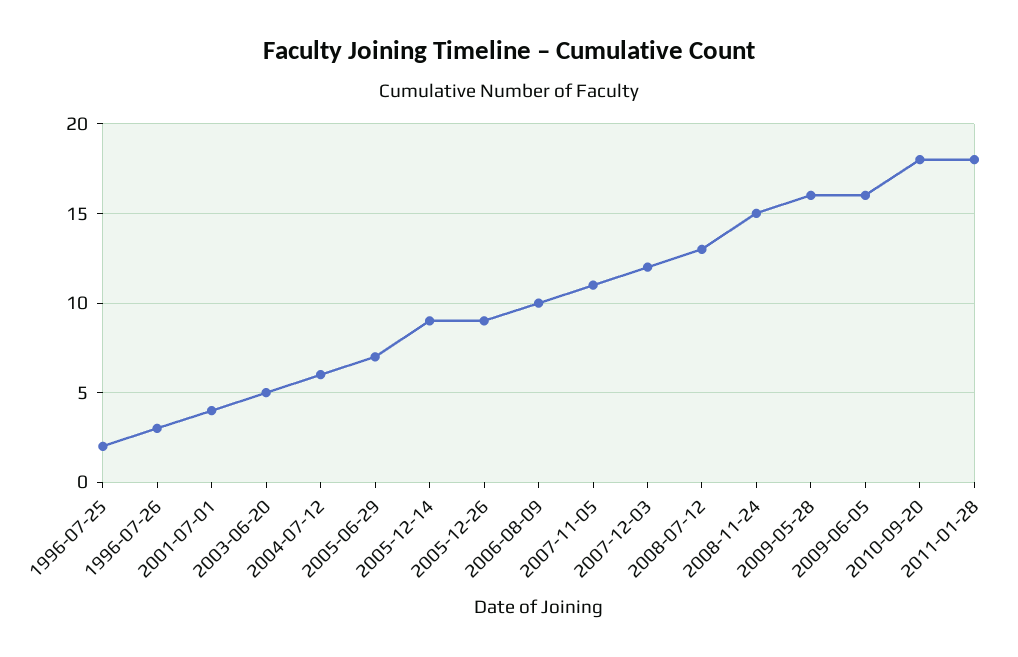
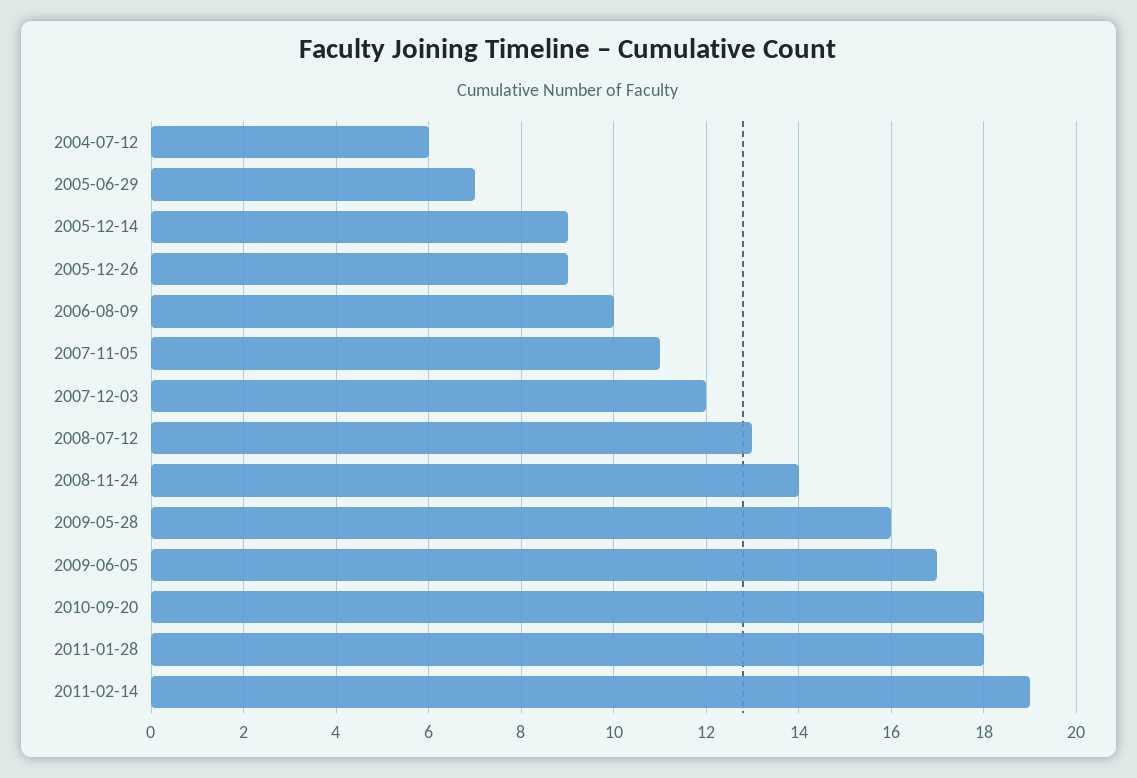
1996-07-25: 2 -> none
1996-07-26: 3 -> none
2001-07-01: 4 -> none
2003-06-20: 5 -> none
2008-11-24: 15 -> 14
2009-06-05: 16 -> 17
2011-02-14: none -> 19

